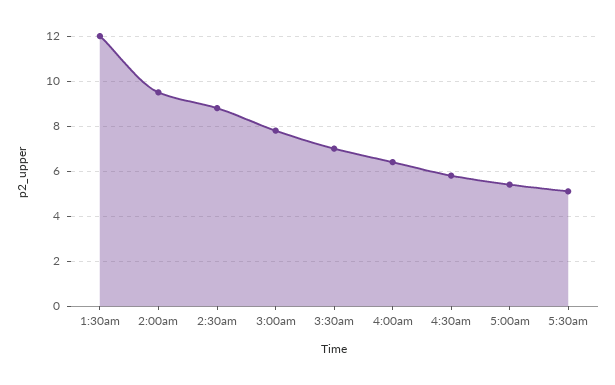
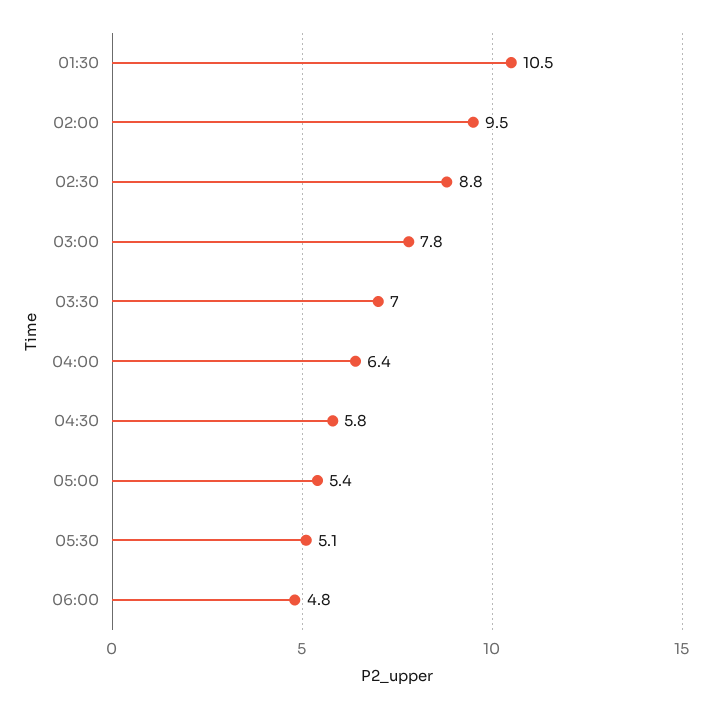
1:30am: 12 -> 10.5
06:00: none -> 4.8

